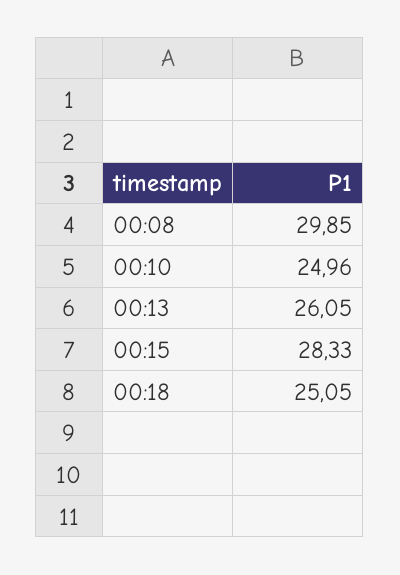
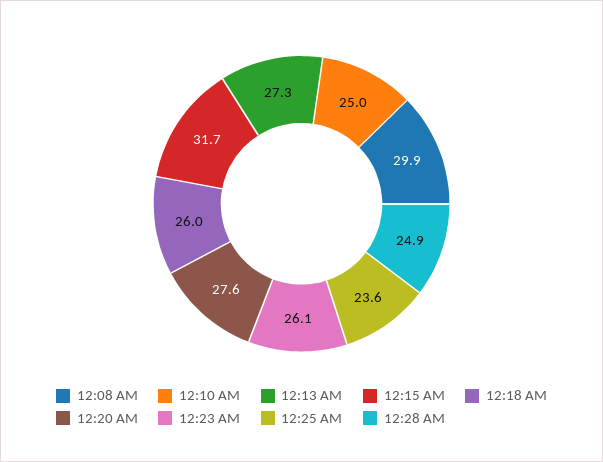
00:13: 26.05 -> 27.3
00:15: 28.33 -> 31.7
00:18: 25.05 -> 26
12:20 AM: none -> 27.6
12:23 AM: none -> 26.1
12:25 AM: none -> 23.6
12:28 AM: none -> 24.9

